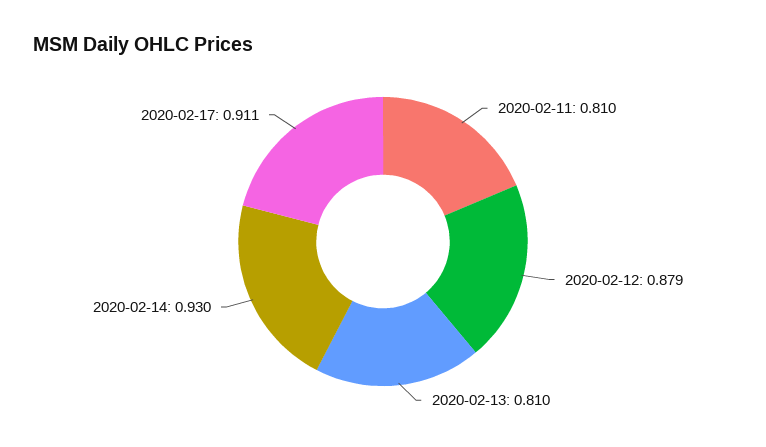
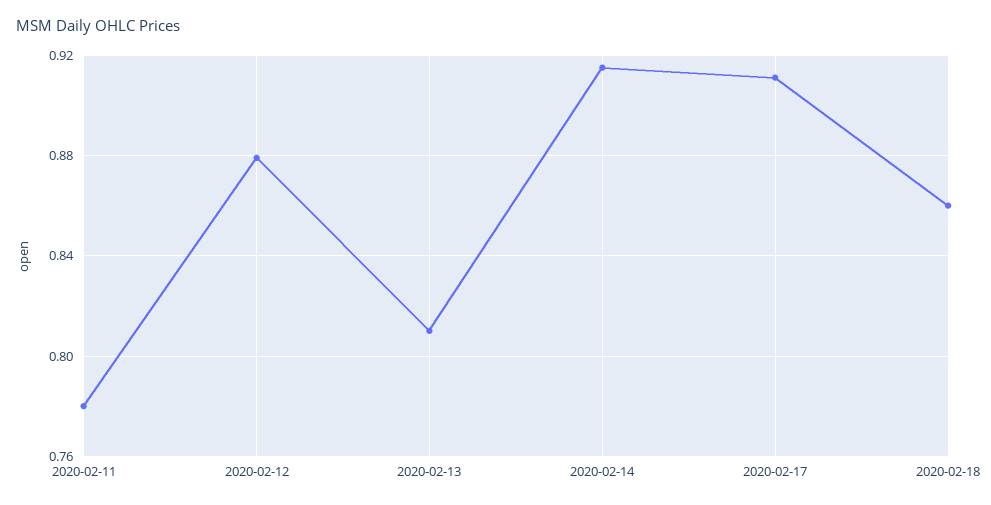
2020-02-11: 0.81 -> 0.78
2020-02-14: 0.93 -> 0.915
2020-02-18: none -> 0.86

